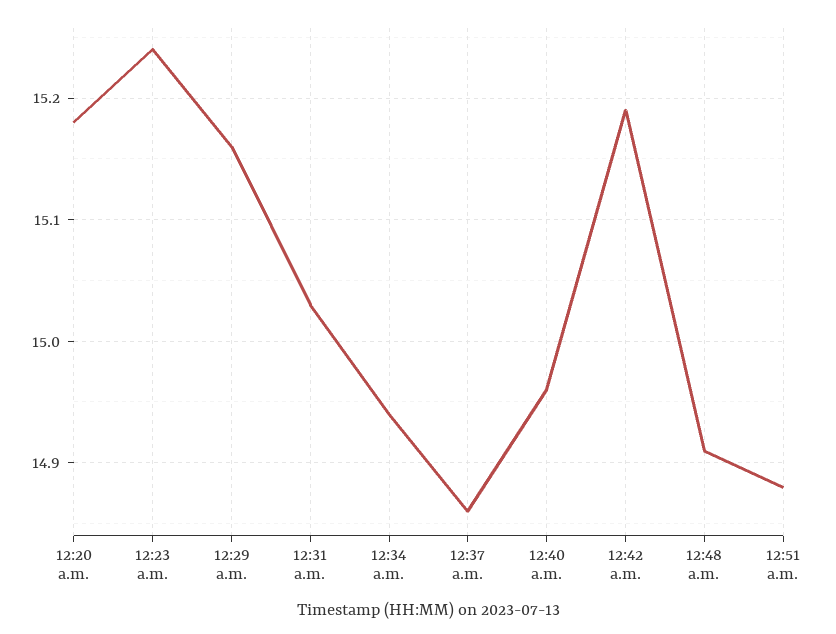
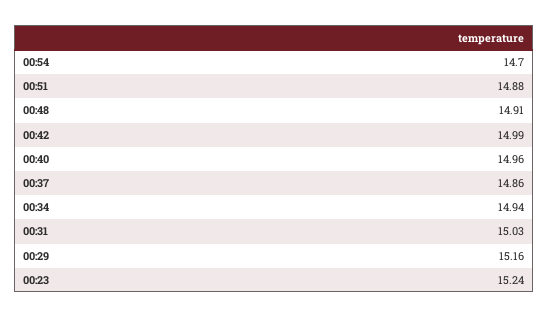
12:20 a.m.: 15.18 -> none
12:42 a.m.: 15.19 -> 14.99
00:54: none -> 14.7

